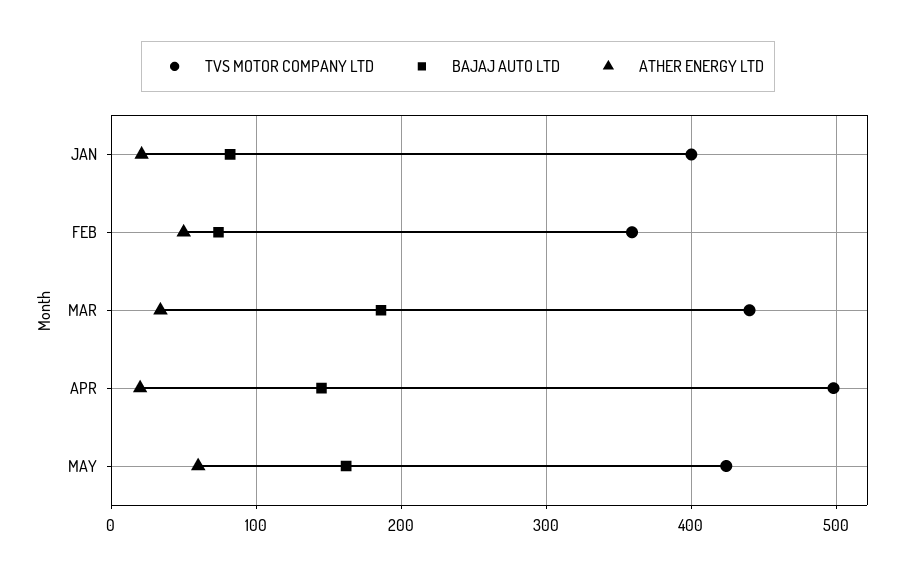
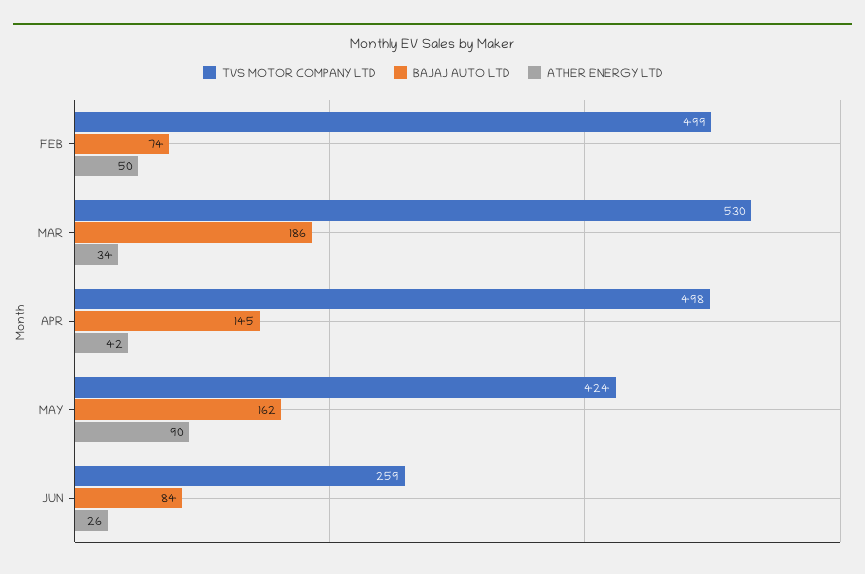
TVS MOTOR COMPANY LTD, JAN: 400 -> none
BAJAJ AUTO LTD, JAN: 80 -> none
ATHER ENERGY LTD, JAN: 20 -> none
TVS MOTOR COMPANY LTD, FEB: 360 -> 499
TVS MOTOR COMPANY LTD, MAR: 440 -> 530
ATHER ENERGY LTD, APR: 20 -> 42
ATHER ENERGY LTD, MAY: 60 -> 90
TVS MOTOR COMPANY LTD, JUN: none -> 259
BAJAJ AUTO LTD, JUN: none -> 84
ATHER ENERGY LTD, JUN: none -> 26

